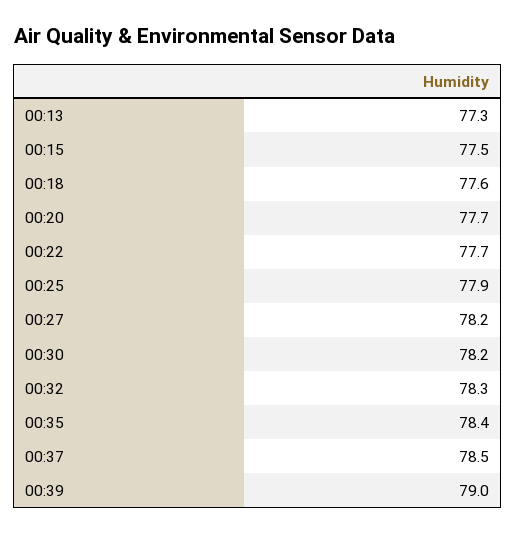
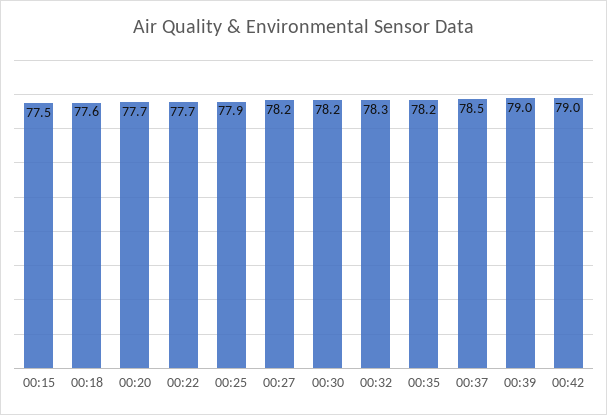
00:13: 77.3 -> none
00:35: 78.4 -> 78.2
00:42: none -> 79

